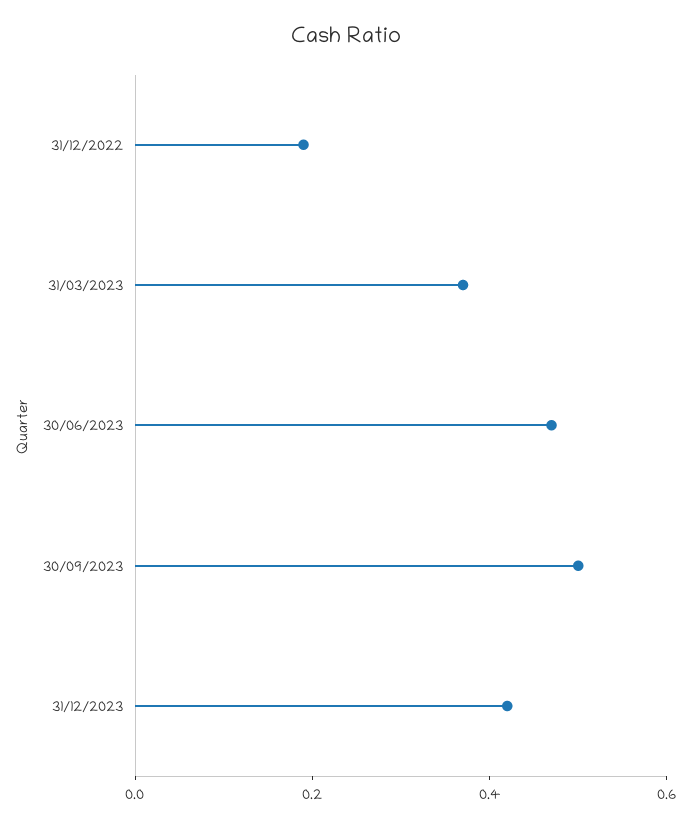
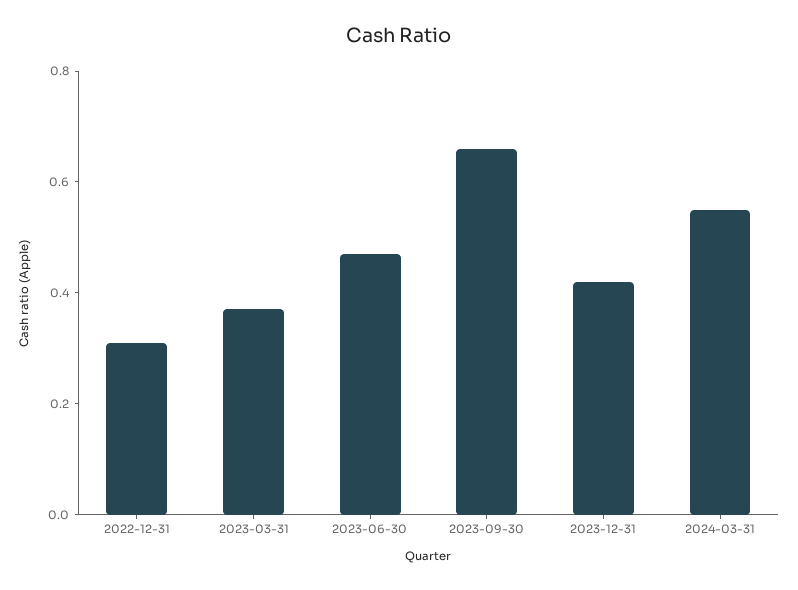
31/12/2022: 0.2 -> 0.3
30/09/2023: 0.5 -> 0.65
2024-03-31: none -> 0.55

